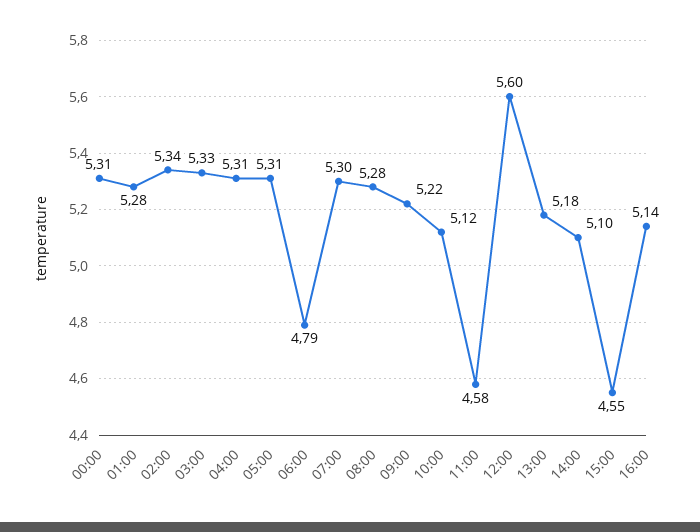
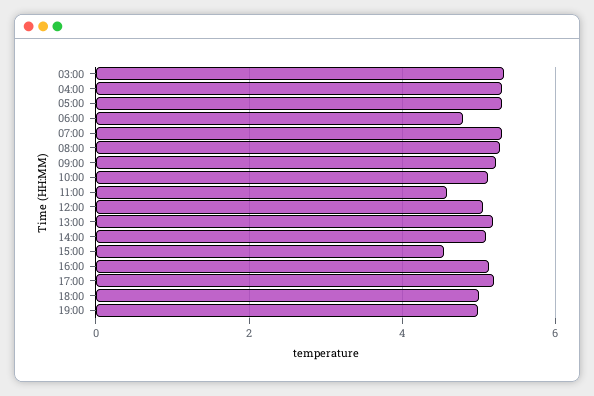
00:00: 5.31 -> none
01:00: 5.28 -> none
02:00: 5.34 -> none
12:00: 5.6 -> 5
17:00: none -> 5.2
18:00: none -> 5
19:00: none -> 5

